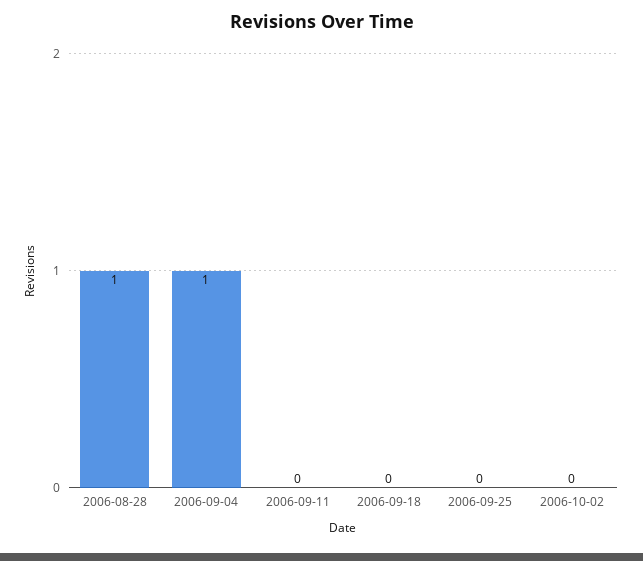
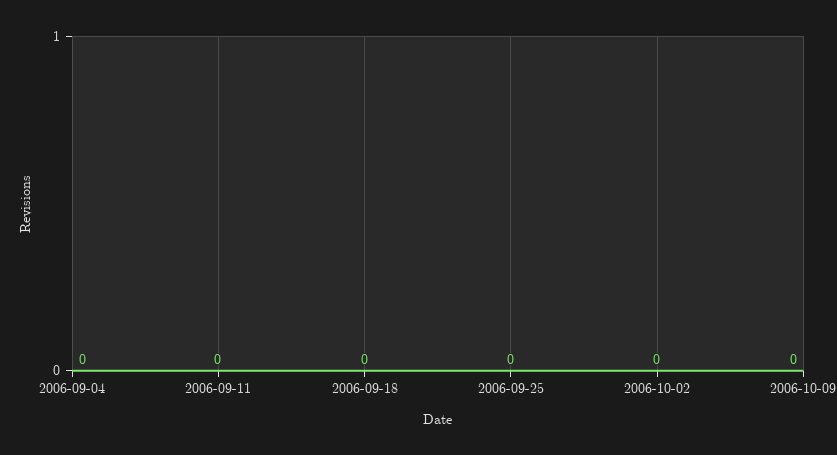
2006-08-28: 1 -> none
2006-09-04: 1 -> 0
2006-10-09: none -> 0

